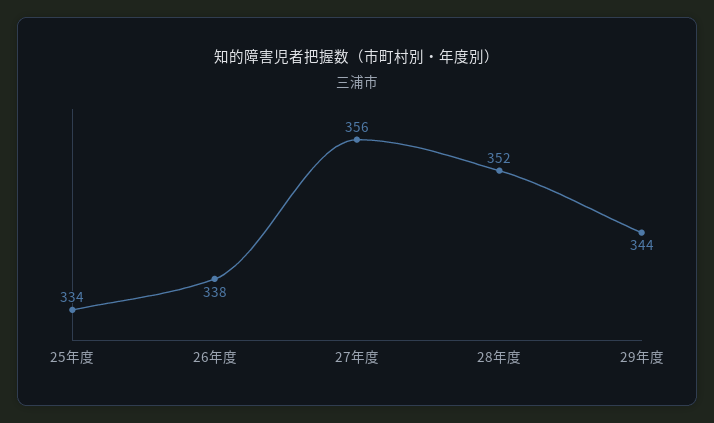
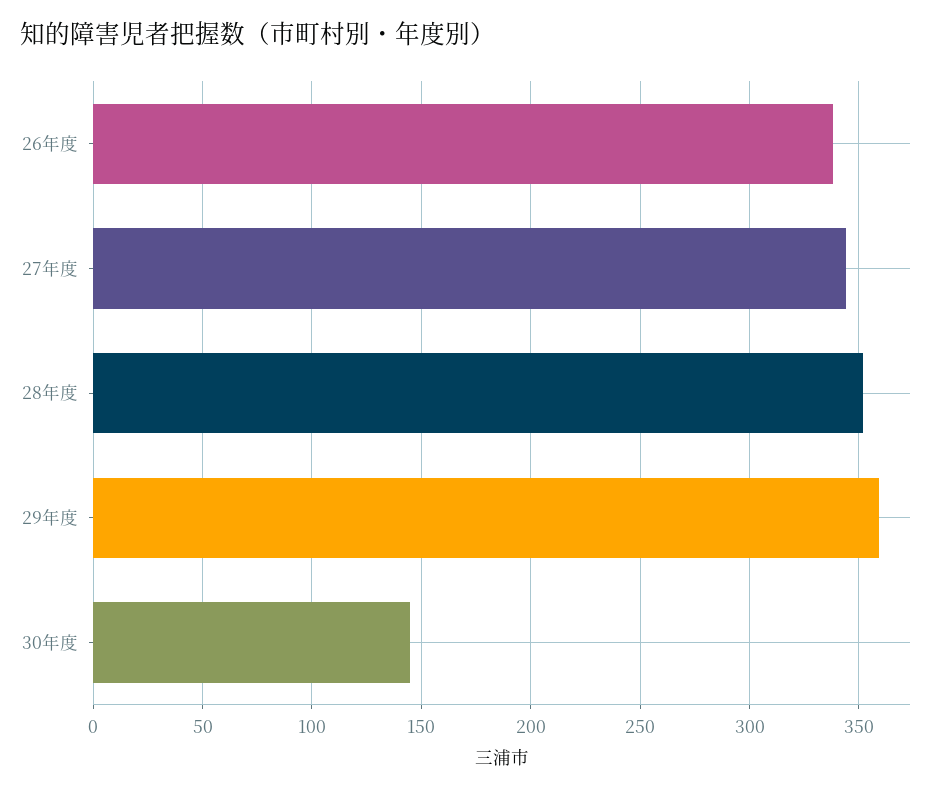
25年度: 334 -> none
27年度: 356 -> 345
29年度: 344 -> 360
30年度: none -> 145

